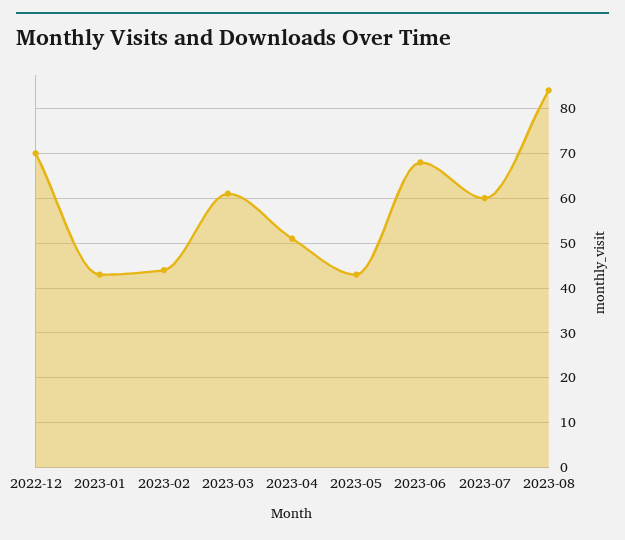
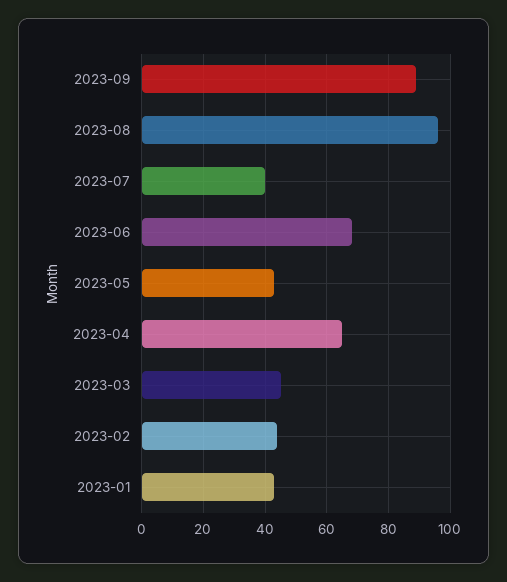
2022-12: 70 -> none
2023-03: 60 -> 45
2023-04: 50 -> 65
2023-07: 60 -> 40
2023-08: 85 -> 95
2023-09: none -> 90

